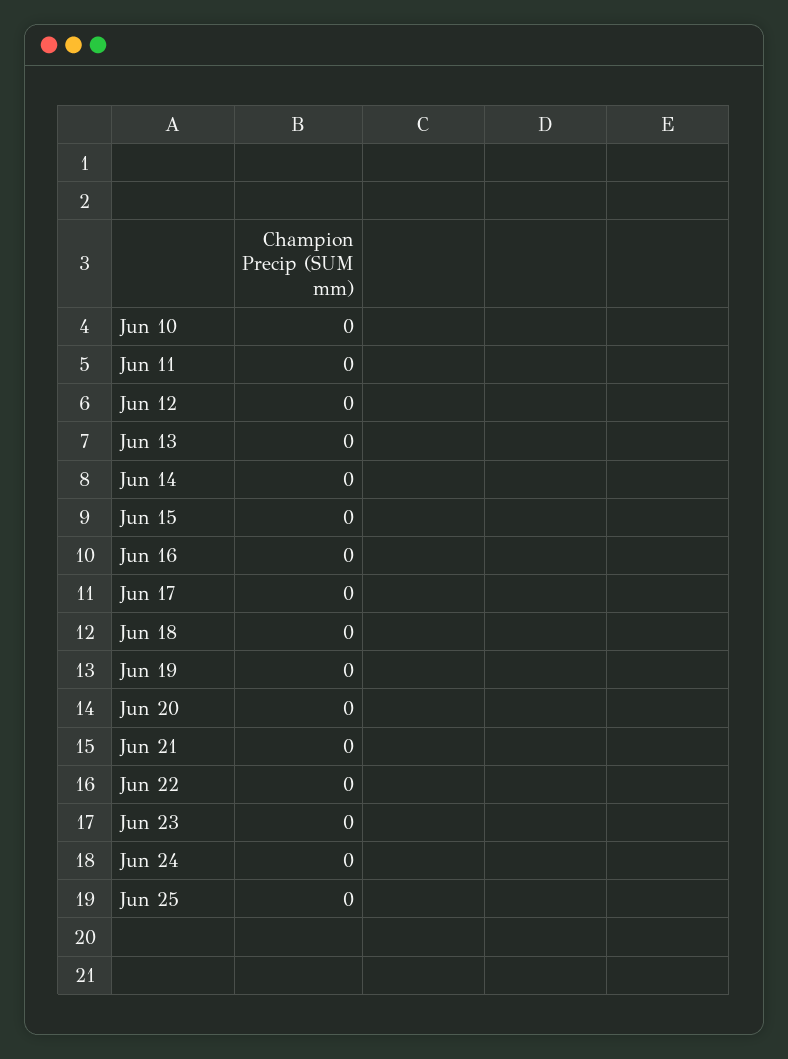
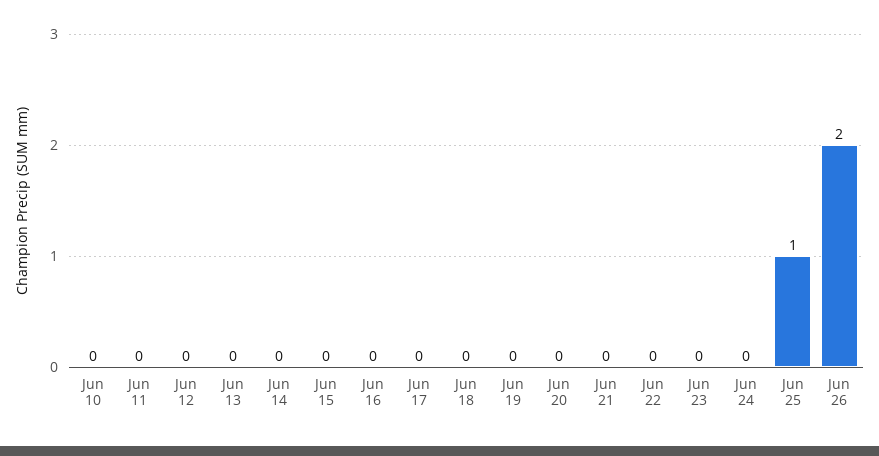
Jun 25: 0 -> 1
Jun 26: none -> 2

